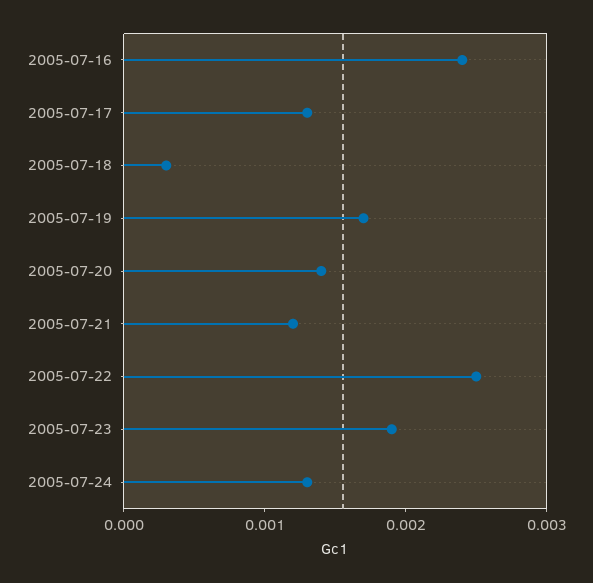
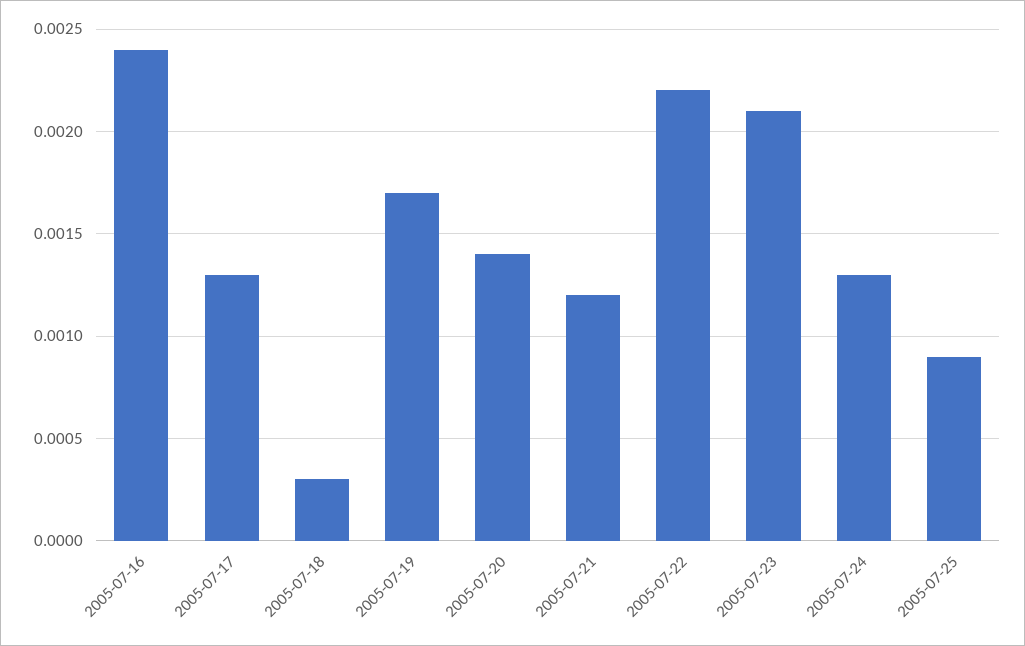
2005-07-22: 0.0025 -> 0.0022
2005-07-23: 0.0019 -> 0.0021
2005-07-25: none -> 0.0009

